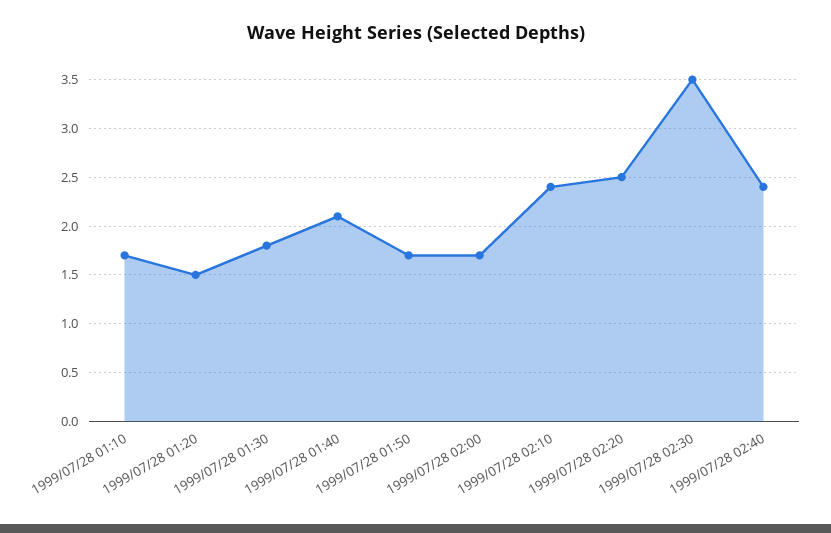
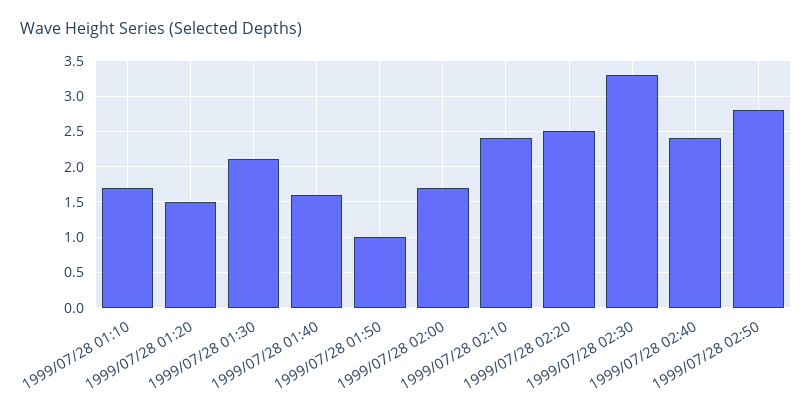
1999/07/28 01:30: 1.8 -> 2.1
1999/07/28 01:40: 2.1 -> 1.6
1999/07/28 01:50: 1.7 -> 1
1999/07/28 02:30: 3.5 -> 3.3
1999/07/28 02:50: none -> 2.8

